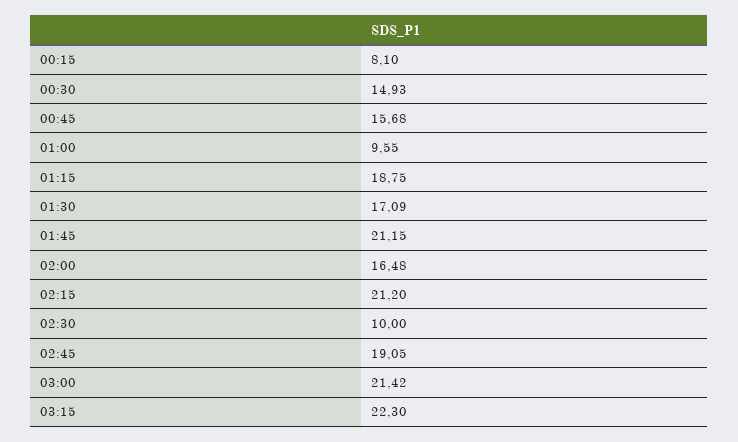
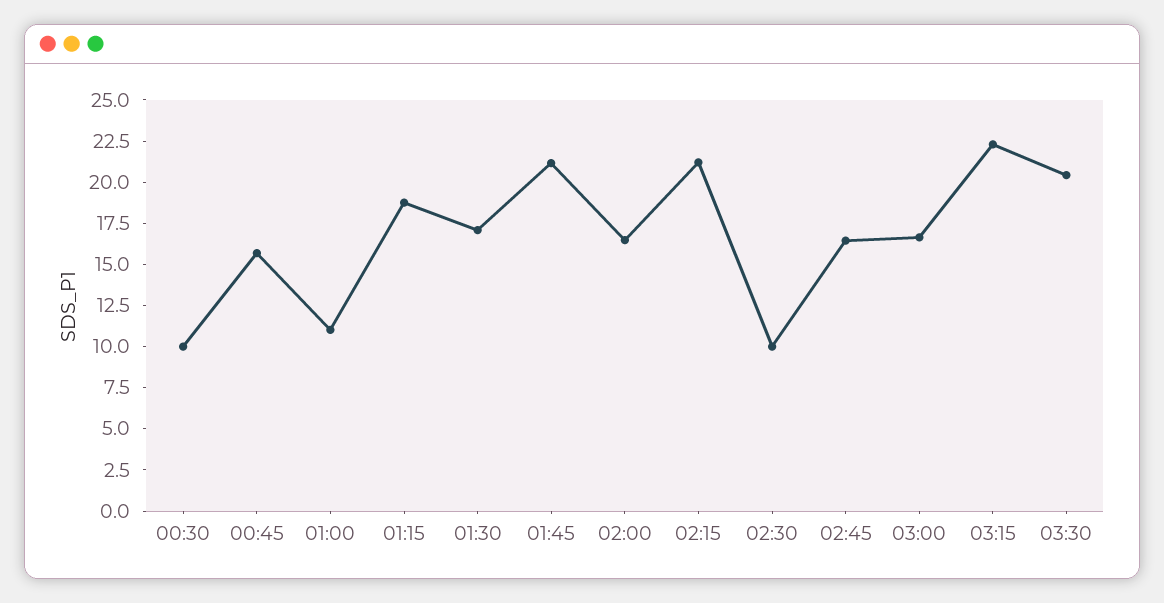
00:15: 8.1 -> none
00:30: 14.93 -> 10
01:00: 9.55 -> 11
02:45: 19.05 -> 16.5
03:00: 21.42 -> 16.5
03:30: none -> 20.5

